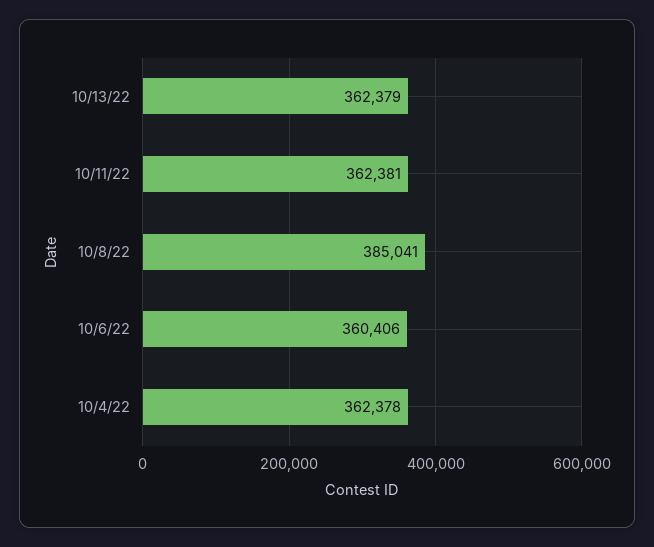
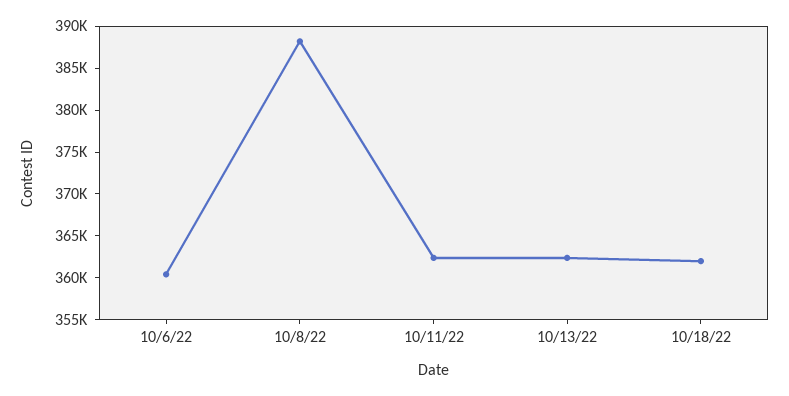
10/8/22: 385041 -> 388000
10/4/22: 362378 -> none
10/18/22: none -> 362000

